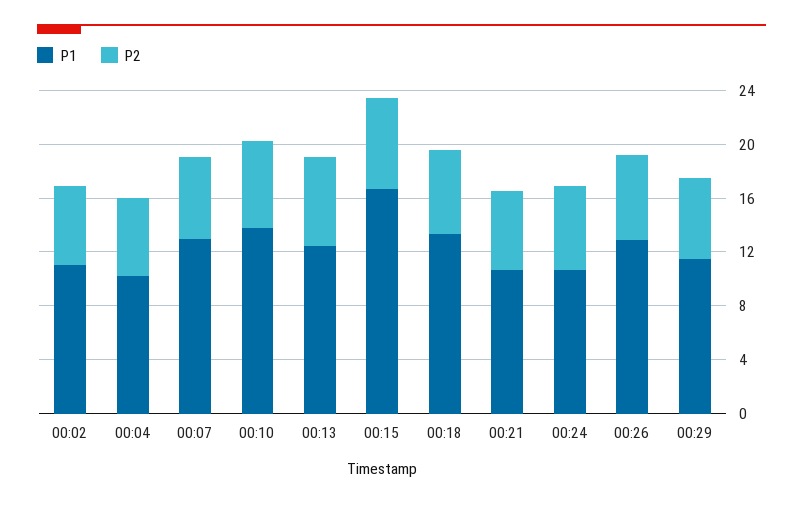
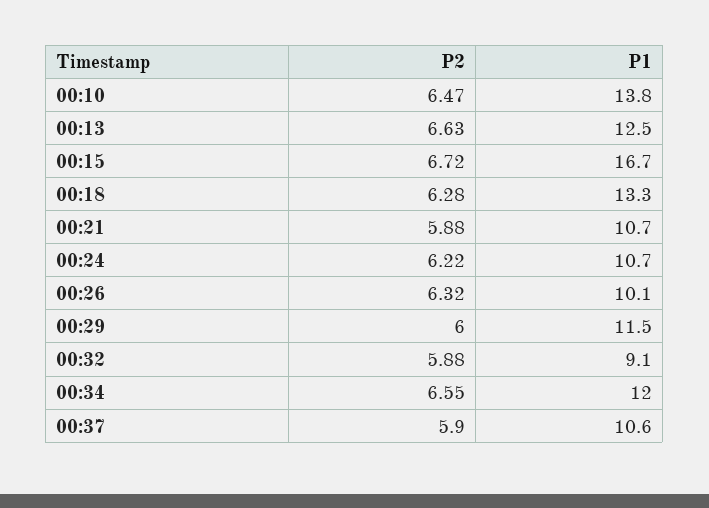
P1, 00:02: 11 -> none
P2, 00:02: 6 -> none
P1, 00:04: 10 -> none
P2, 00:04: 6 -> none
P1, 00:07: 13 -> none
P2, 00:07: 6 -> none
P1, 00:26: 13 -> 10.1
P2, 00:32: none -> 5.88
P1, 00:32: none -> 9.1
P2, 00:34: none -> 6.55
P1, 00:34: none -> 12
P2, 00:37: none -> 5.9
P1, 00:37: none -> 10.6

